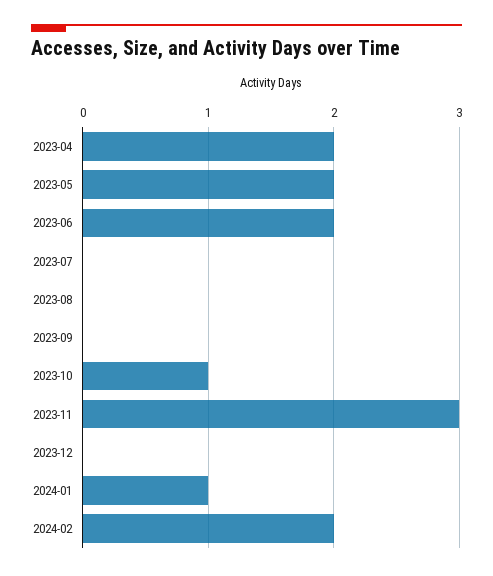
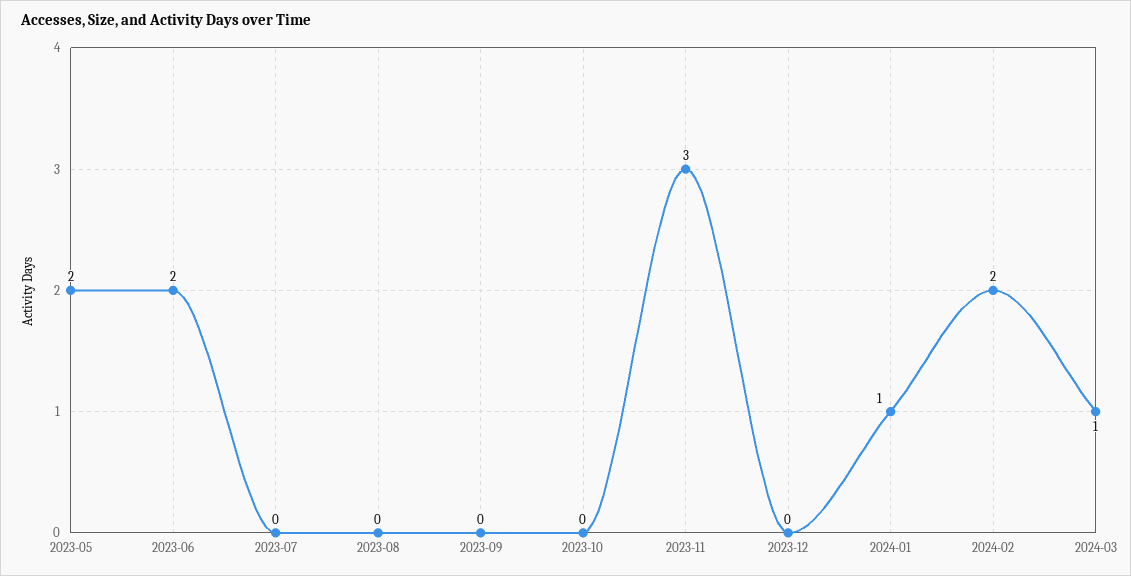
2023-04: 2 -> none
2023-10: 1 -> 0
2024-03: none -> 1

